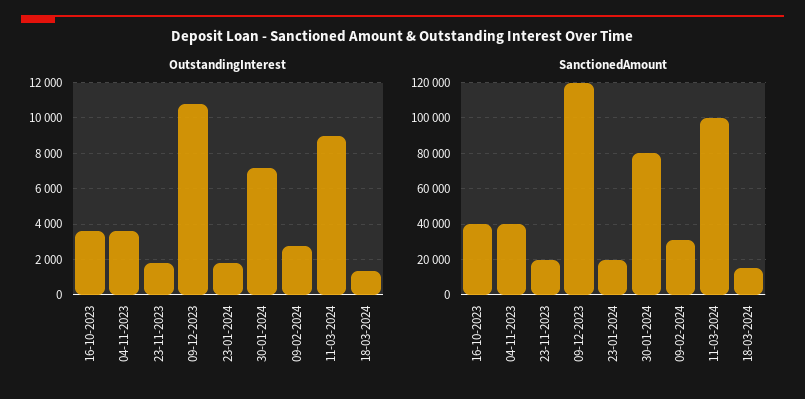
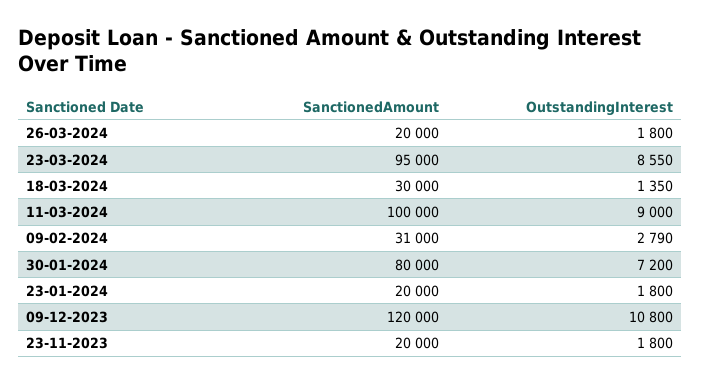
OutstandingInterest, 16-10-2023: 3500 -> none
OutstandingInterest, 04-11-2023: 3500 -> none
SanctionedAmount, 16-10-2023: 40000 -> none
SanctionedAmount, 04-11-2023: 40000 -> none
SanctionedAmount, 18-03-2024: 15000 -> 30000
SanctionedAmount, 26-03-2024: none -> 20000
OutstandingInterest, 26-03-2024: none -> 1800
SanctionedAmount, 23-03-2024: none -> 95000
OutstandingInterest, 23-03-2024: none -> 8550

